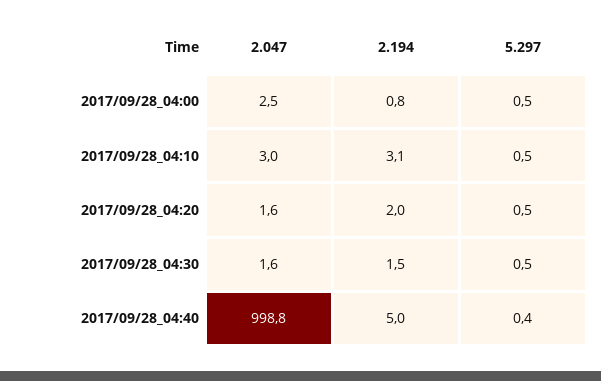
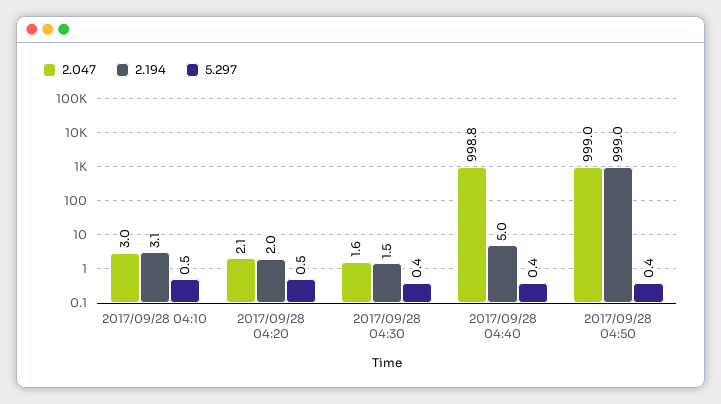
2.047, 2017/09/28_04:00: 2.5 -> none
2.194, 2017/09/28_04:00: 0.8 -> none
5.297, 2017/09/28_04:00: 0.5 -> none
2.047, 2017/09/28_04:20: 1.6 -> 2.1
5.297, 2017/09/28_04:30: 0.5 -> 0.4
2.047, 2017/09/28 04:50: none -> 999
2.194, 2017/09/28 04:50: none -> 999
5.297, 2017/09/28 04:50: none -> 0.4

